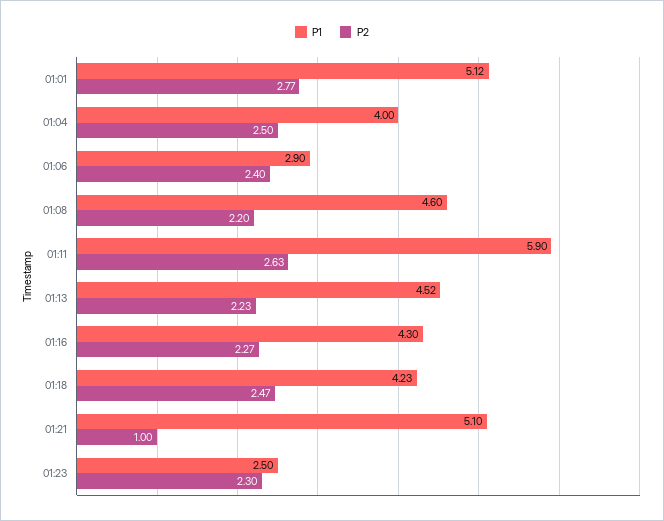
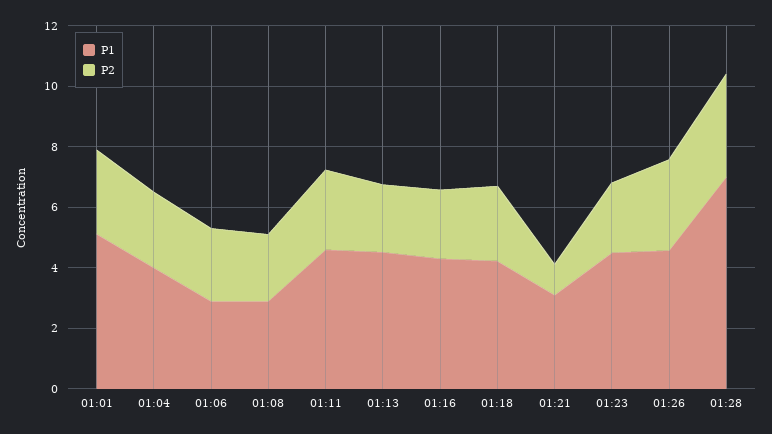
P1, 01:08: 4.6 -> 3
P1, 01:11: 5.9 -> 4.5
P1, 01:21: 5.1 -> 3
P1, 01:23: 2.5 -> 4.5
P1, 01:26: none -> 4.5
P2, 01:26: none -> 3
P1, 01:28: none -> 7
P2, 01:28: none -> 3.5

